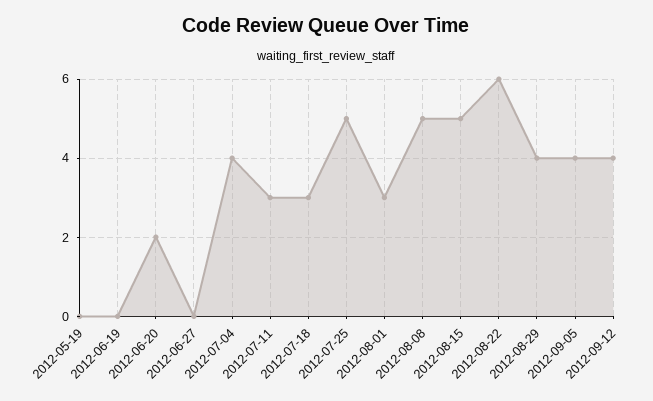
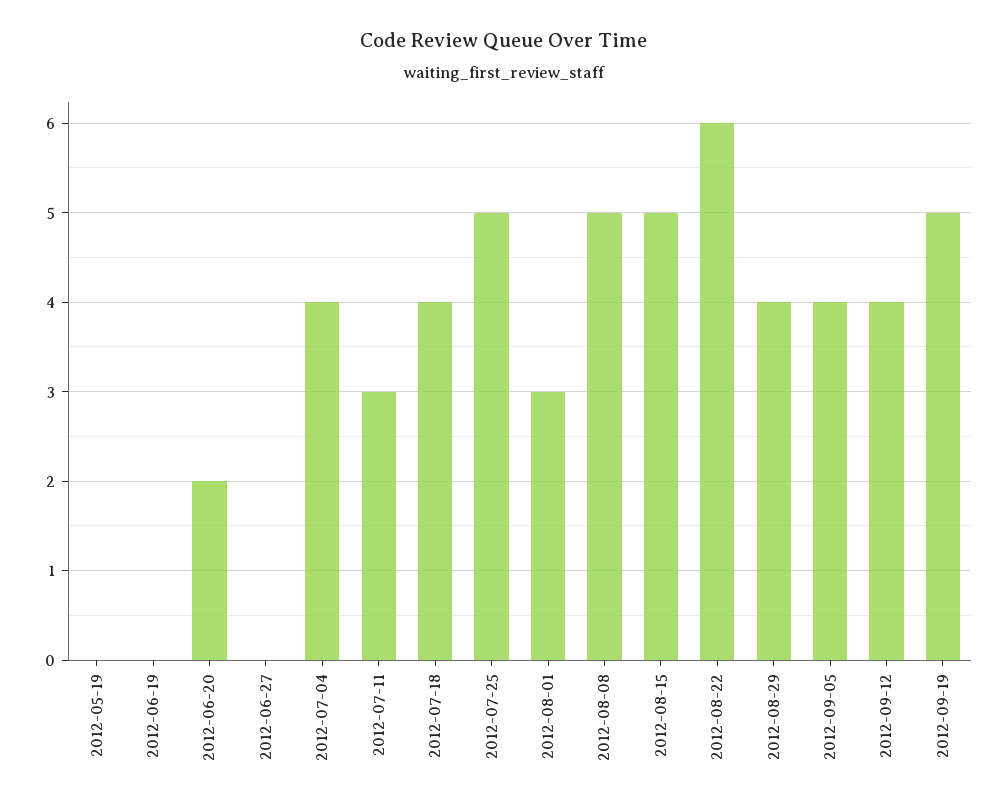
2012-07-18: 3 -> 4
2012-09-19: none -> 5

